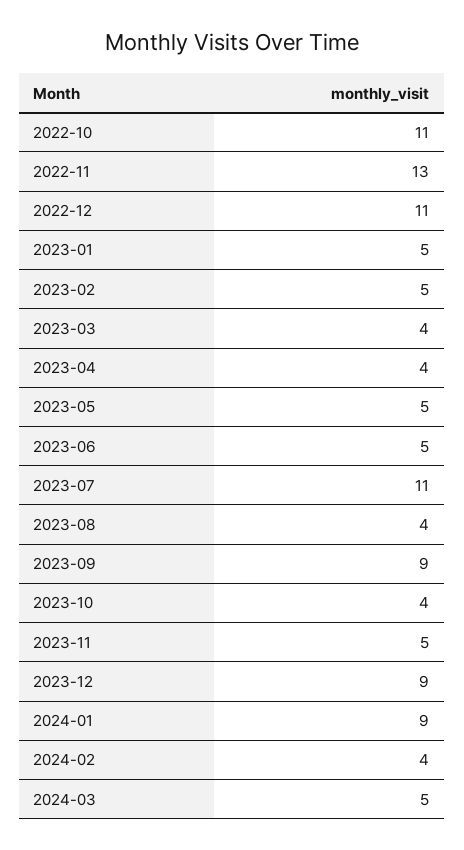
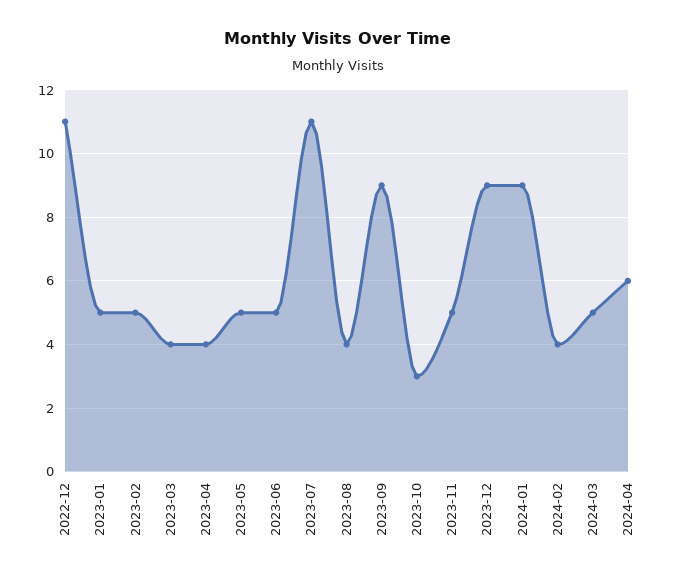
2022-10: 11 -> none
2022-11: 13 -> none
2023-10: 4 -> 3
2024-04: none -> 6

